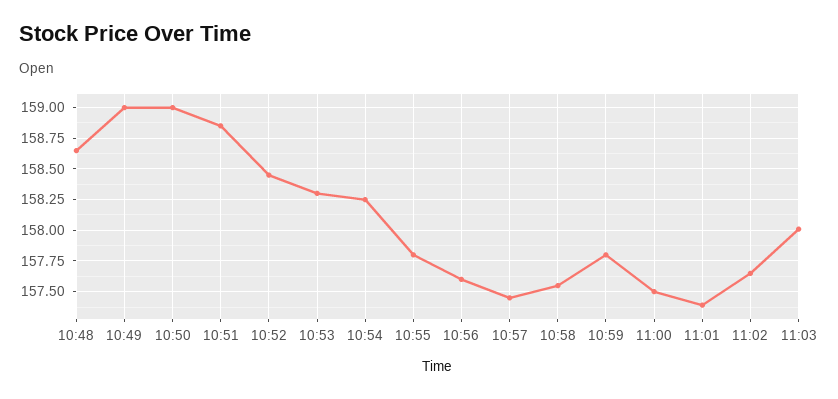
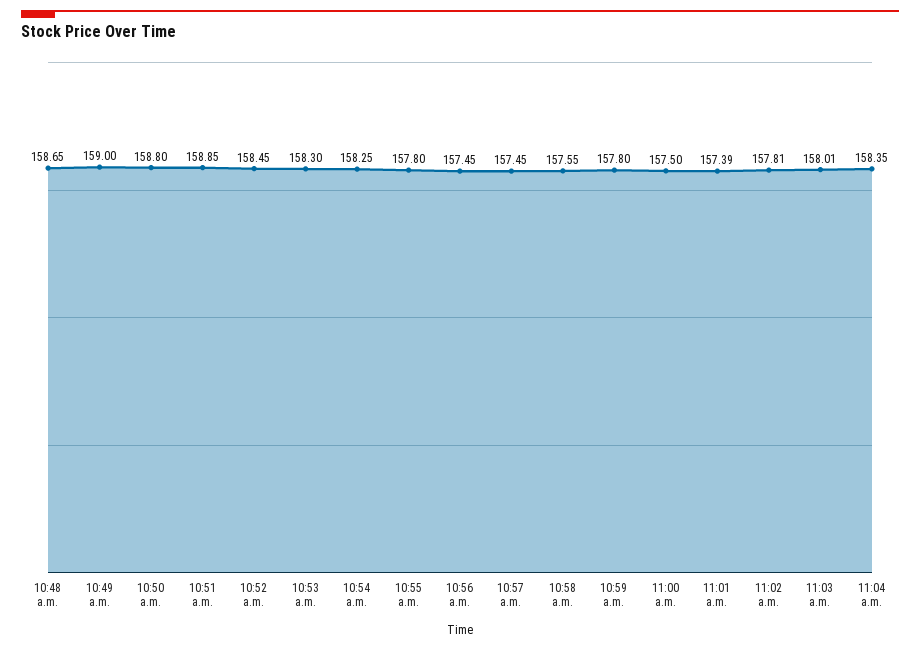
10:50: 159 -> 158.8
10:56: 157.6 -> 157.45
11:02: 157.65 -> 157.81
11:04 a.m.: none -> 158.35

